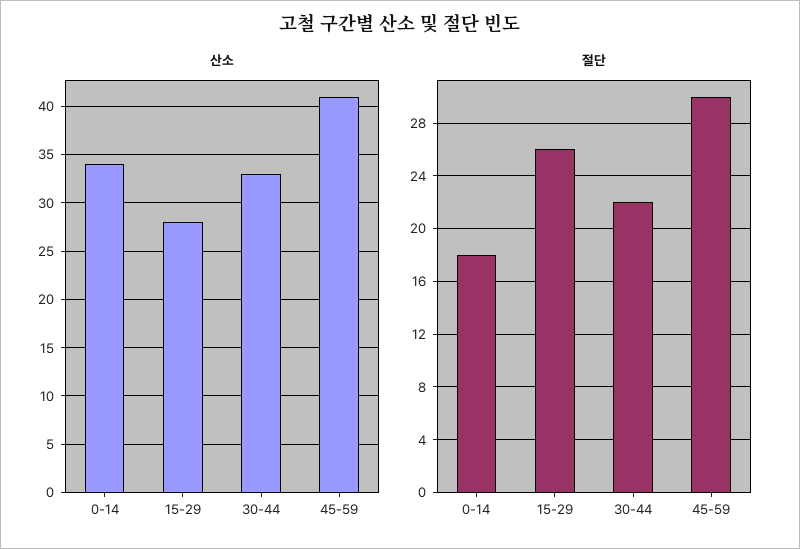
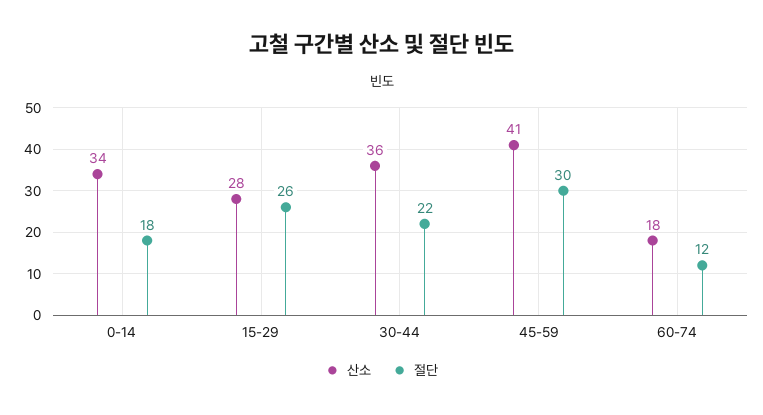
산소, 30-44: 33 -> 36
산소, 60-74: none -> 18
절단, 60-74: none -> 12

